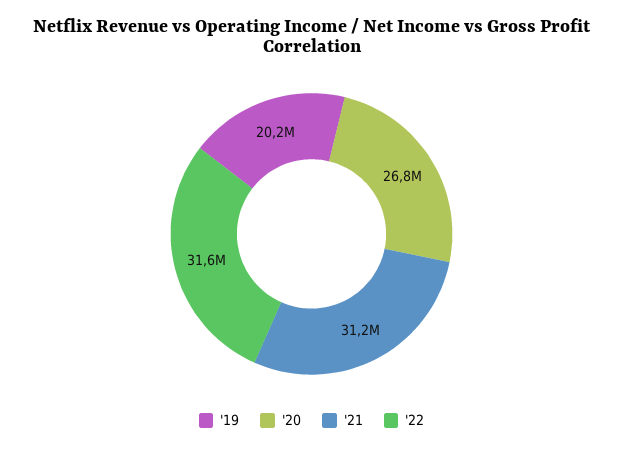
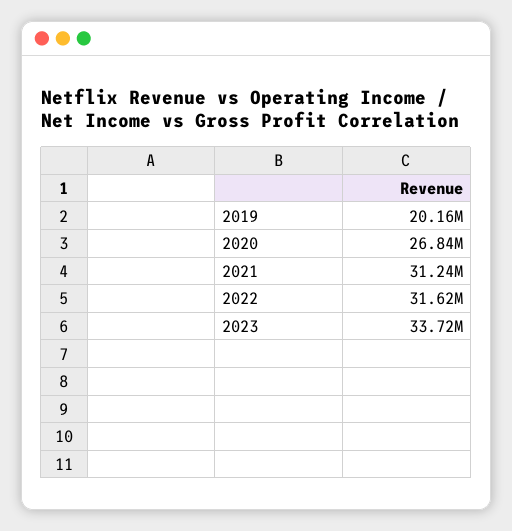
2023: none -> 33720000

